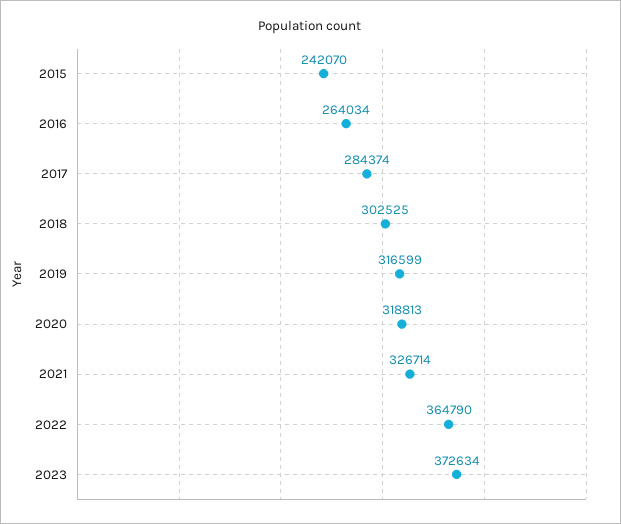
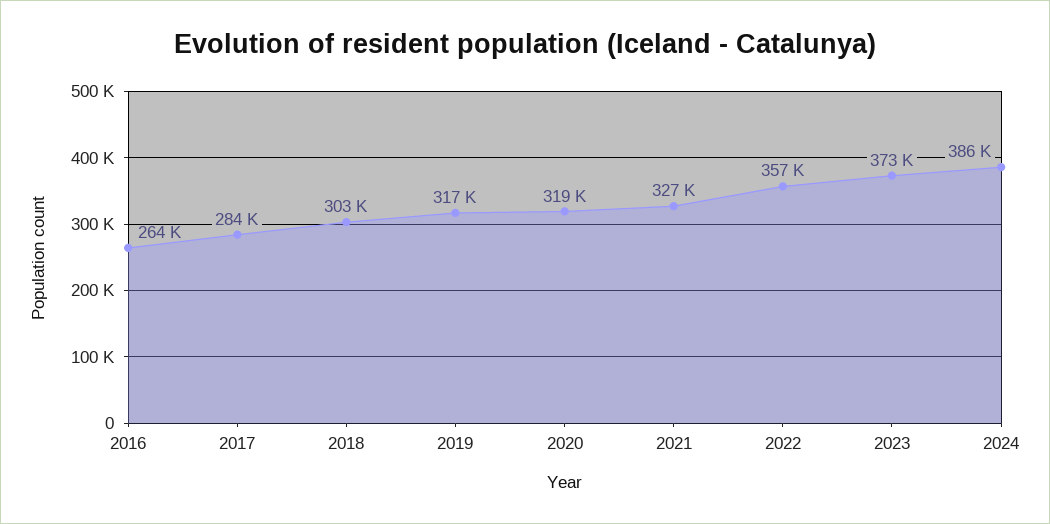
2015: 242070 -> none
2022: 364790 -> 357000
2024: none -> 386000

